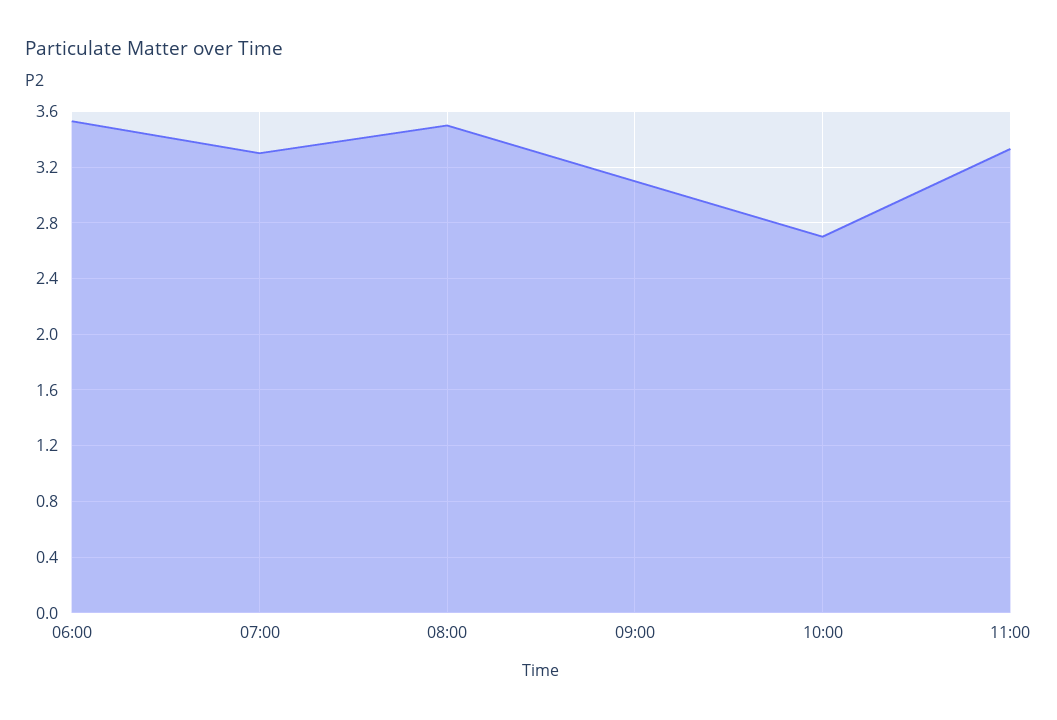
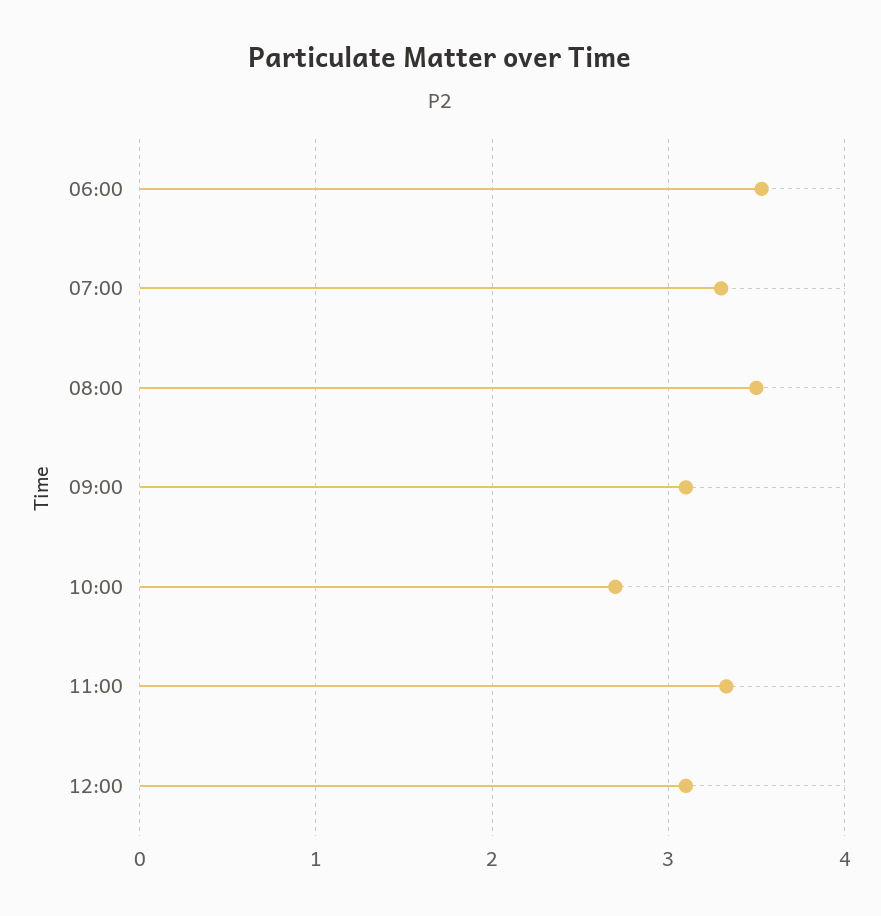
12:00: none -> 3.1

